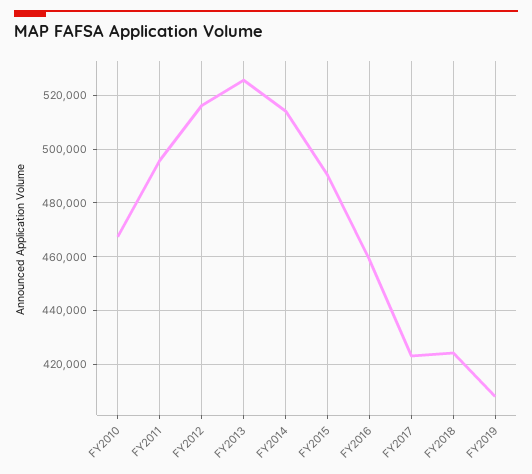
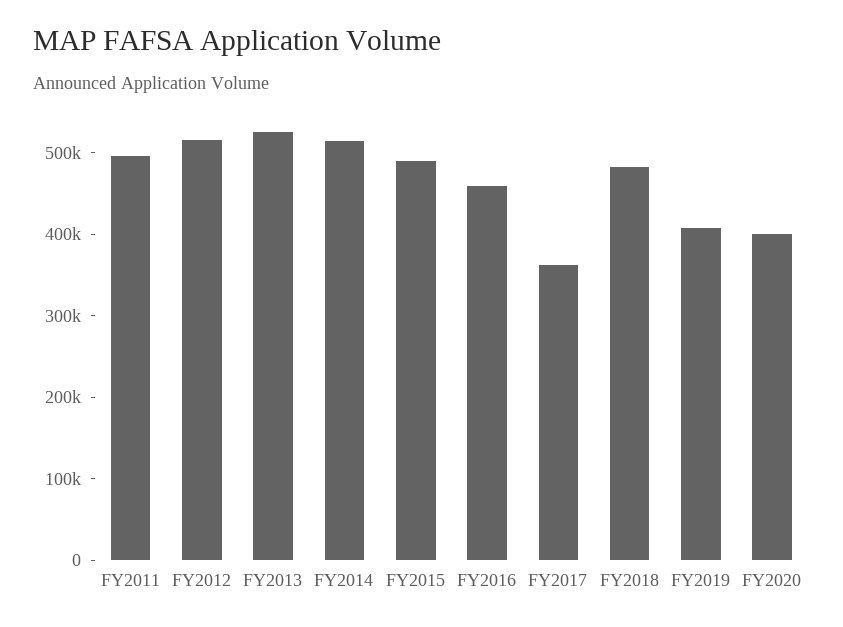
FY2010: 467500 -> none
FY2017: 422500 -> 360000
FY2018: 425000 -> 480000
FY2020: none -> 400000

